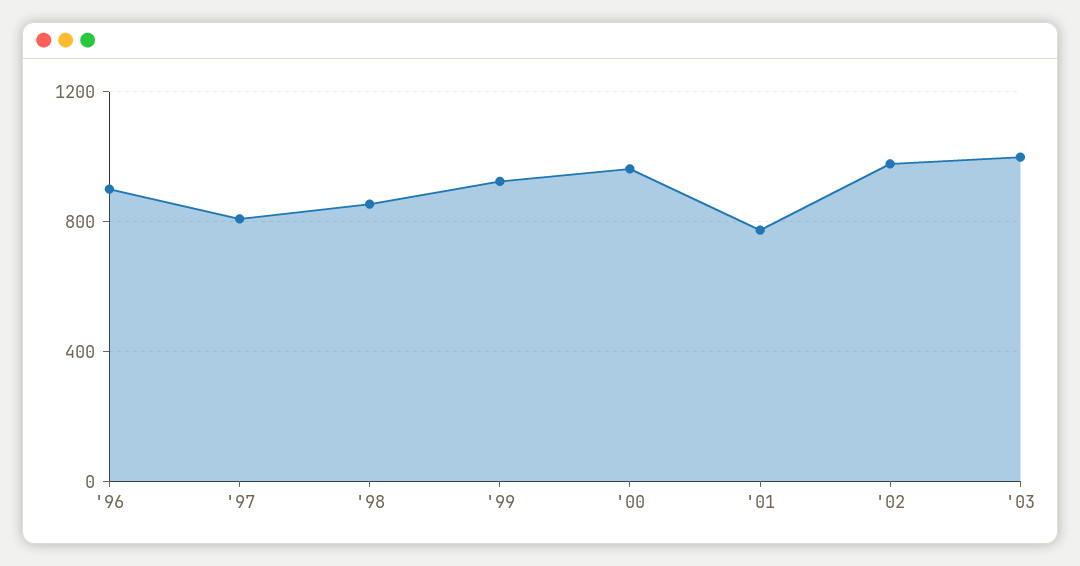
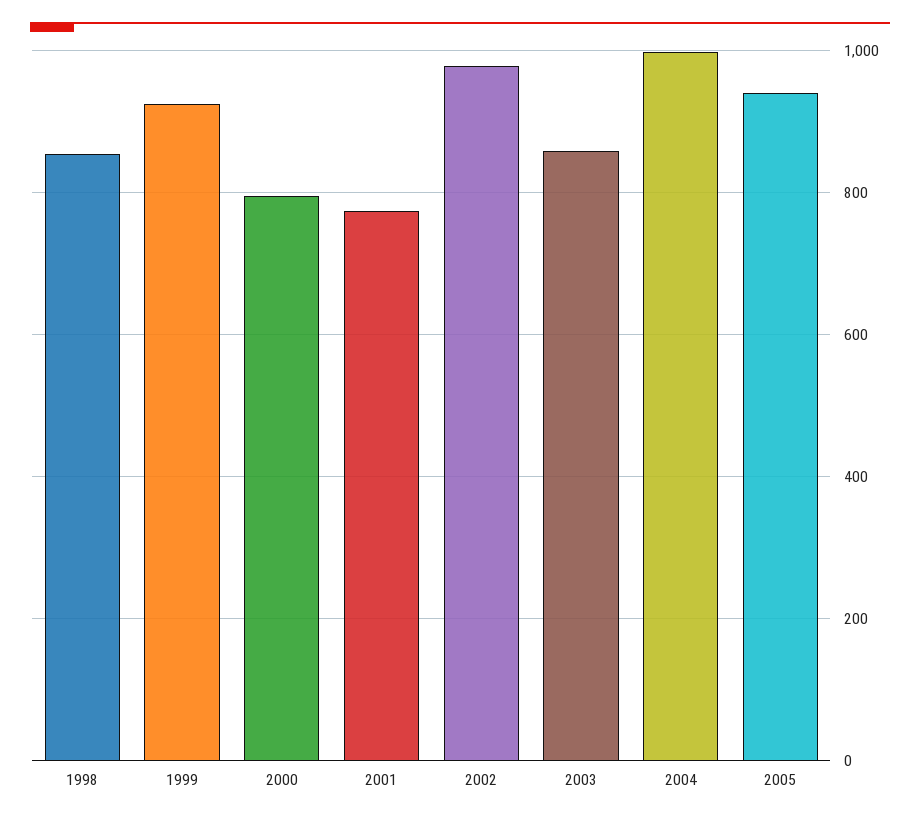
'96: 900 -> none
'97: 800 -> none
'00: 950 -> 800
'03: 1000 -> 860
2004: none -> 1000
2005: none -> 940

